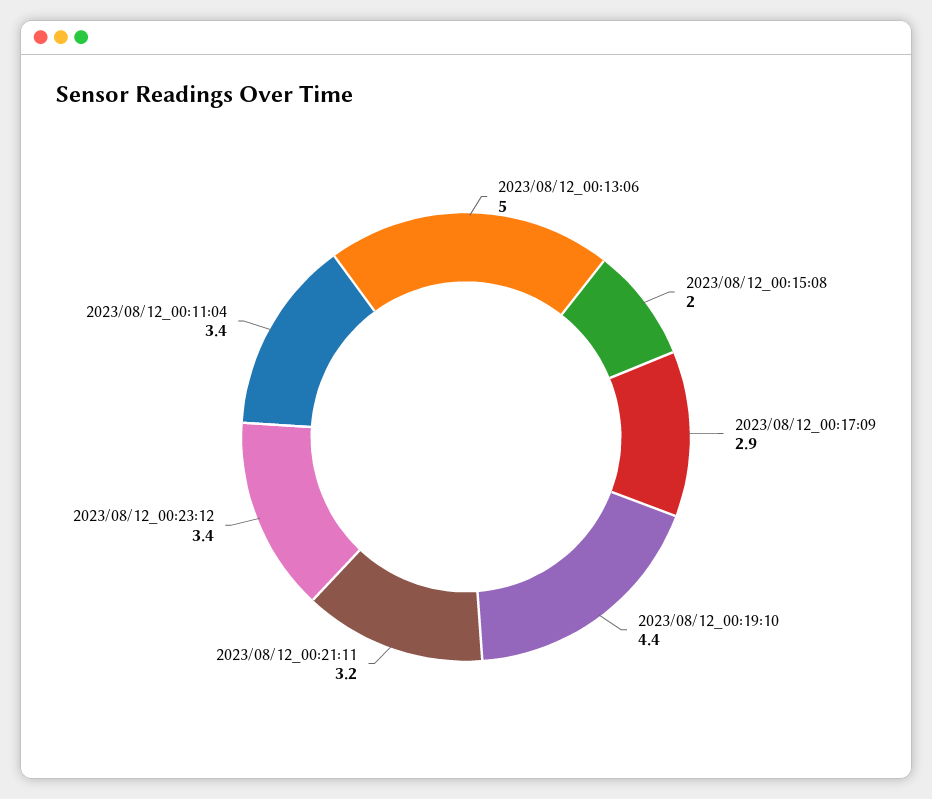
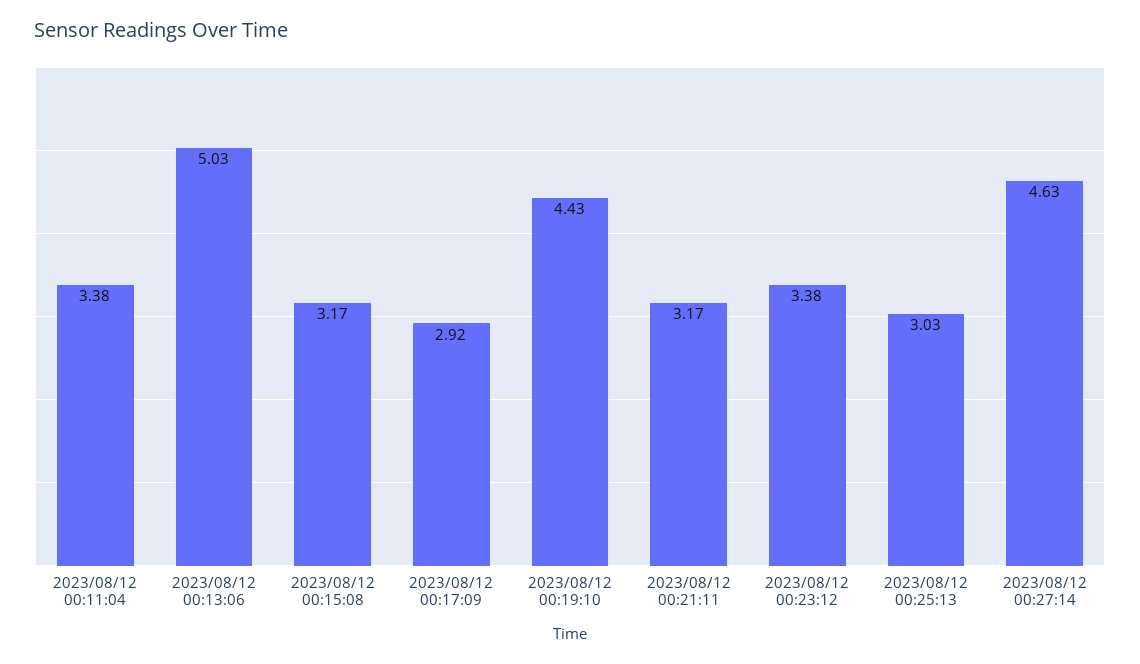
2023/08/12_00:15:08: 2 -> 3.17
2023/08/12 00:25:13: none -> 3.03
2023/08/12 00:27:14: none -> 4.63

